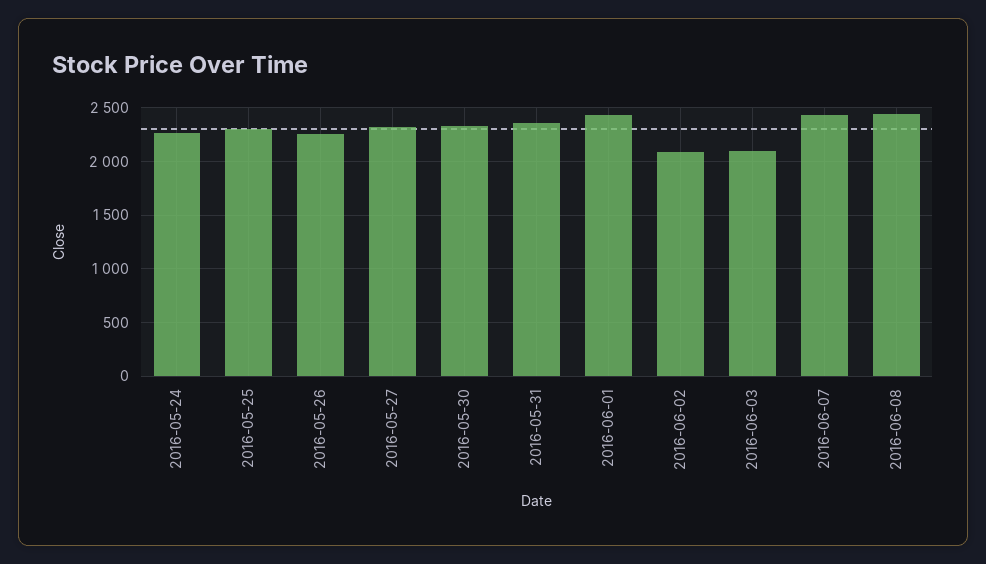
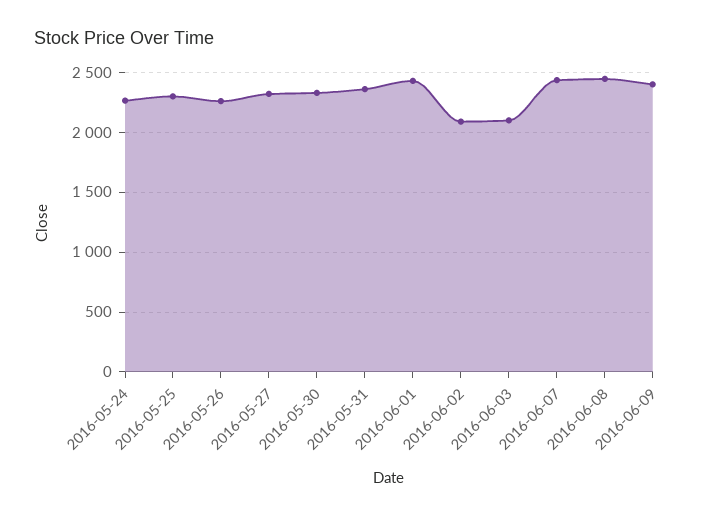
2016-06-09: none -> 2400

